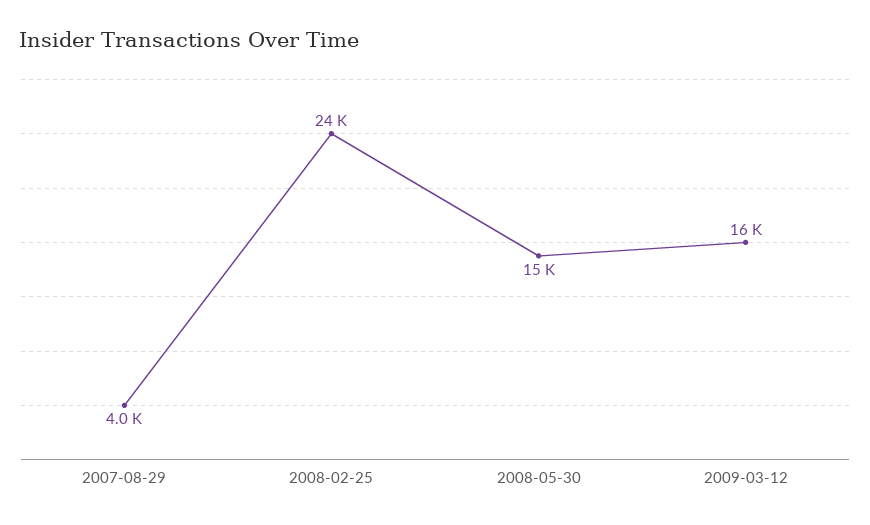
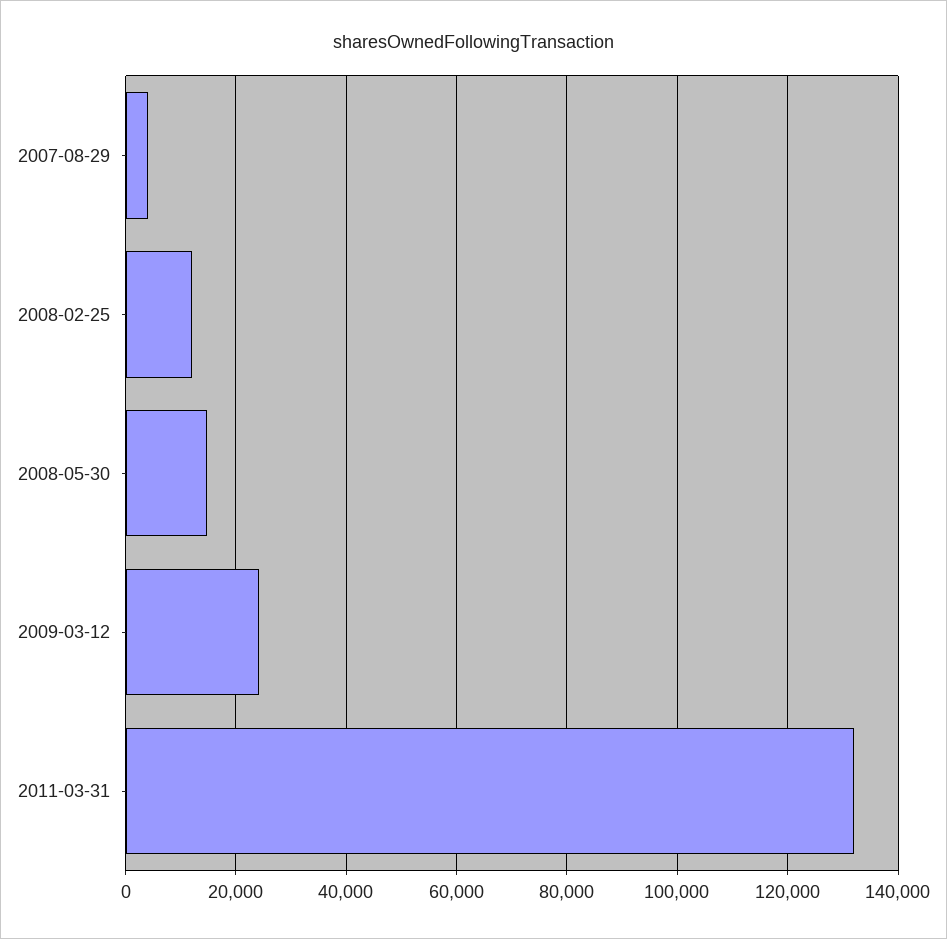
2008-02-25: 24000 -> 12000
2009-03-12: 16000 -> 24000
2011-03-31: none -> 132000

